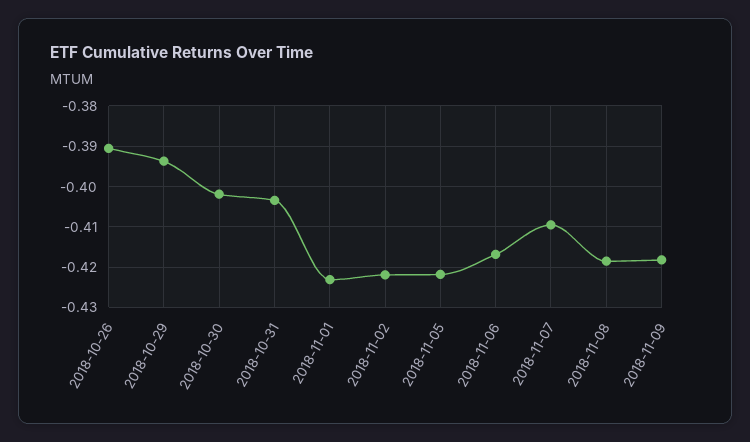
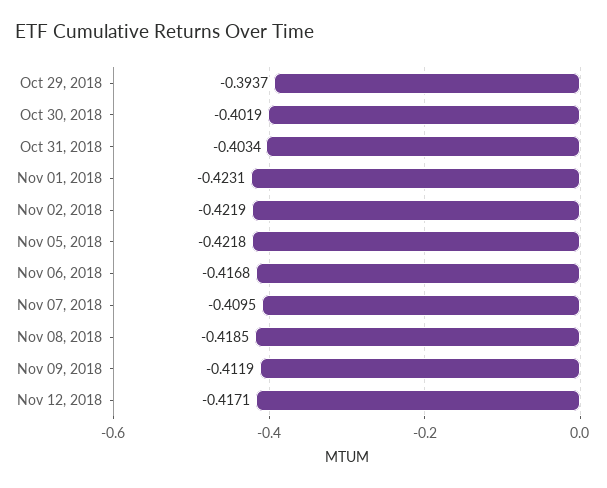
2018-10-26: -0.39 -> none
2018-11-09: -0.418 -> -0.4119
Nov 12, 2018: none -> -0.4171

